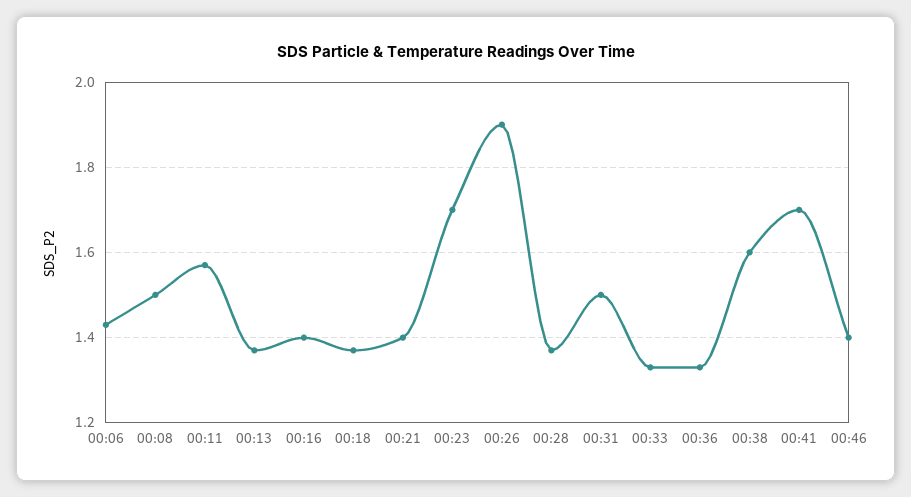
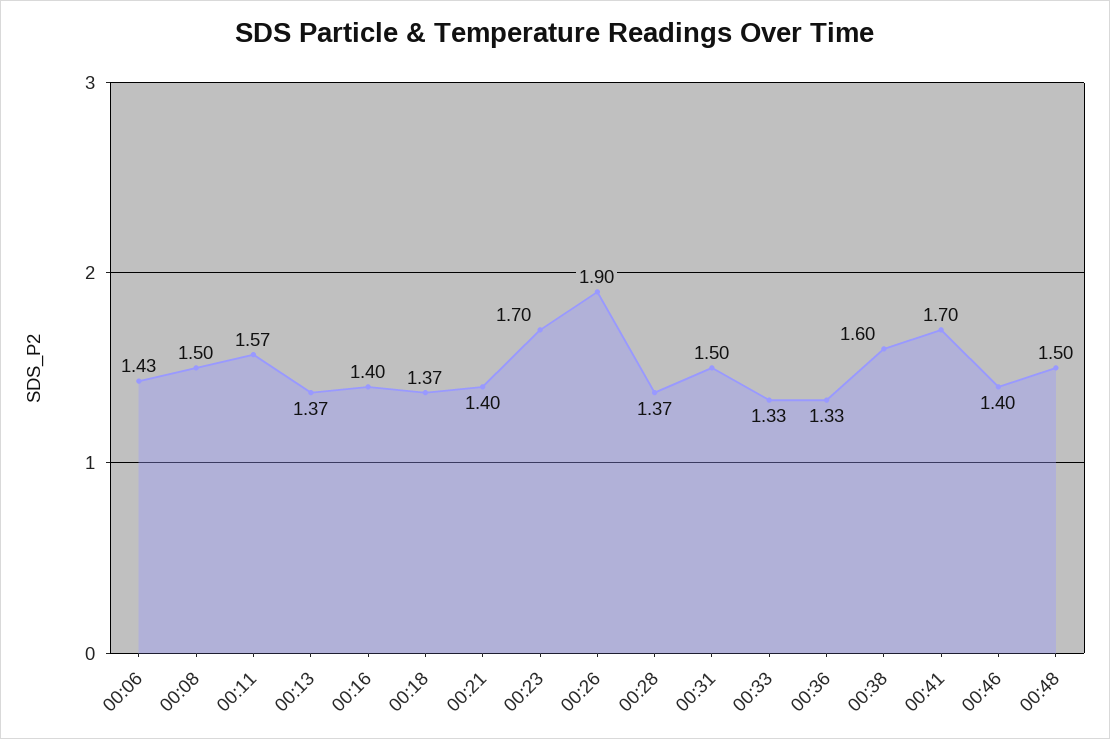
00:48: none -> 1.5

